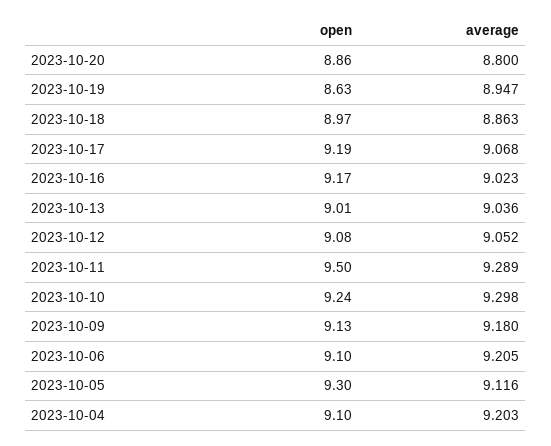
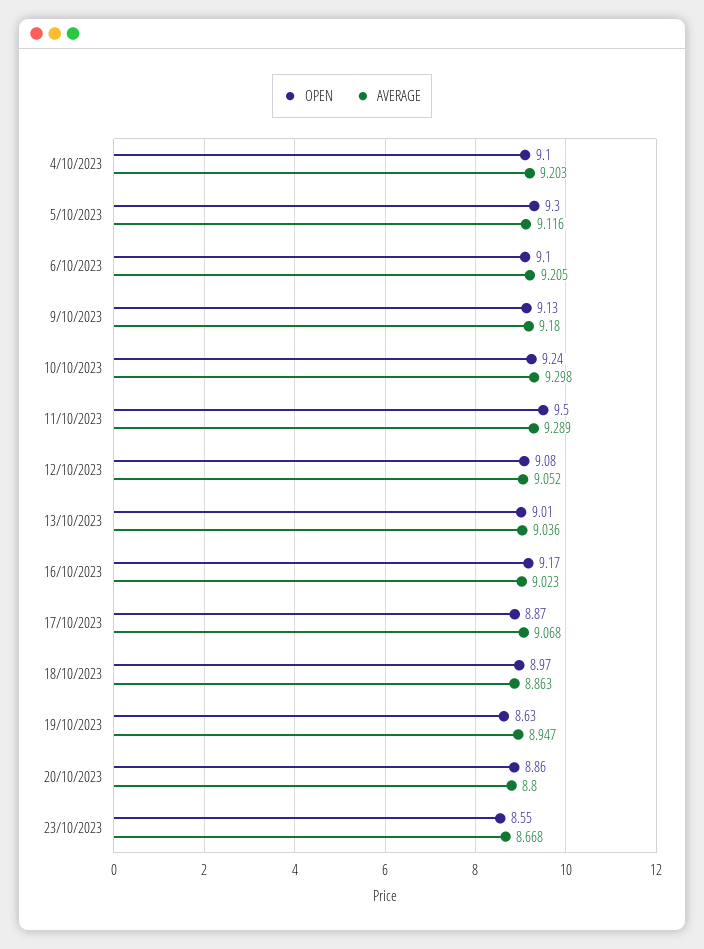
open, 2023-10-17: 9.19 -> 8.87
open, 23/10/2023: none -> 8.55
average, 23/10/2023: none -> 8.668

